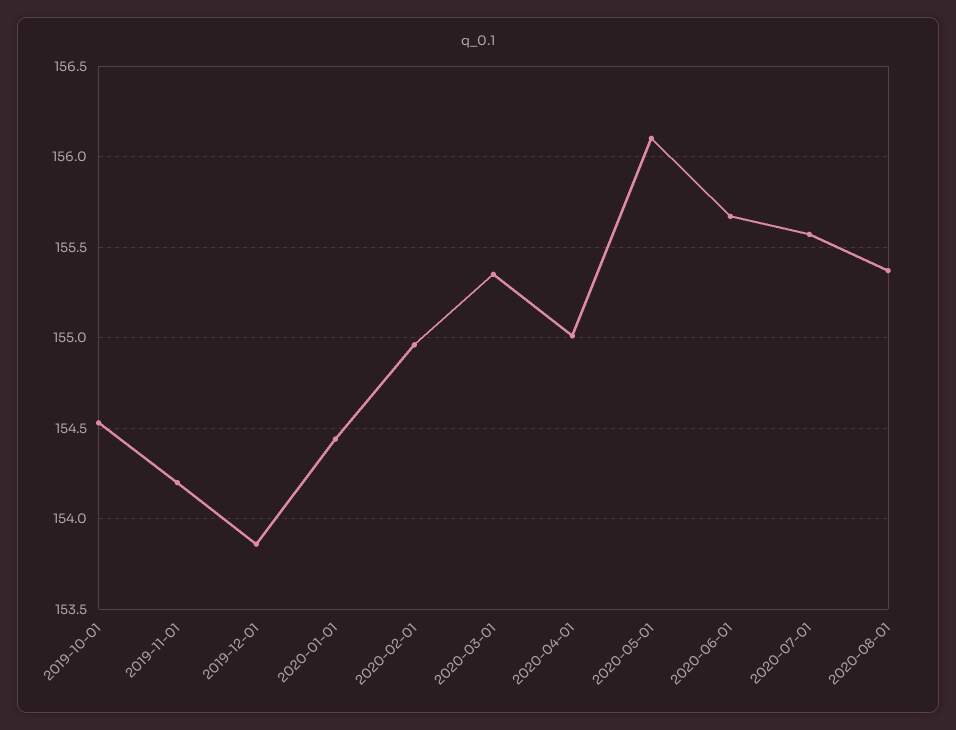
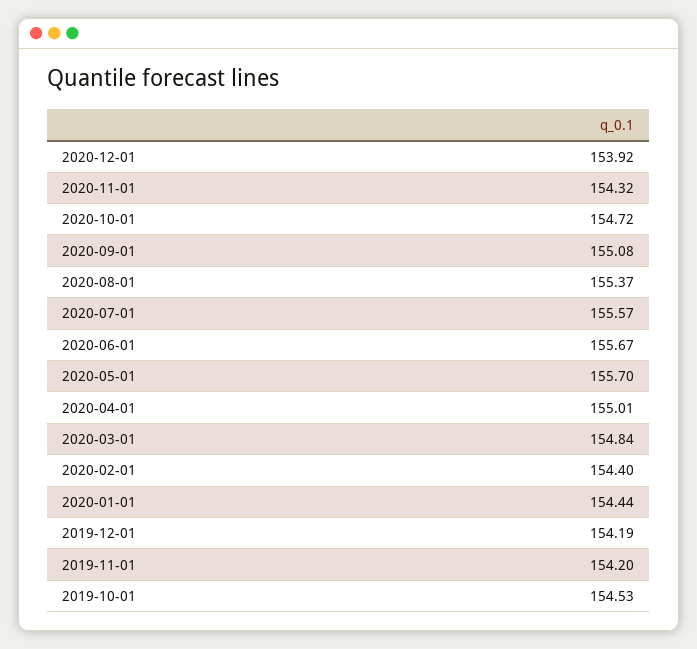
2019-12-01: 153.85 -> 154.19
2020-02-01: 154.95 -> 154.4
2020-03-01: 155.35 -> 154.84
2020-05-01: 156.1 -> 155.7
2020-12-01: none -> 153.92
2020-11-01: none -> 154.32
2020-10-01: none -> 154.72
2020-09-01: none -> 155.08

